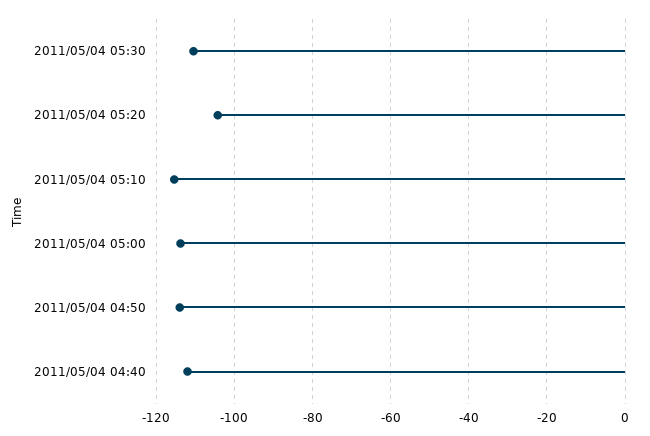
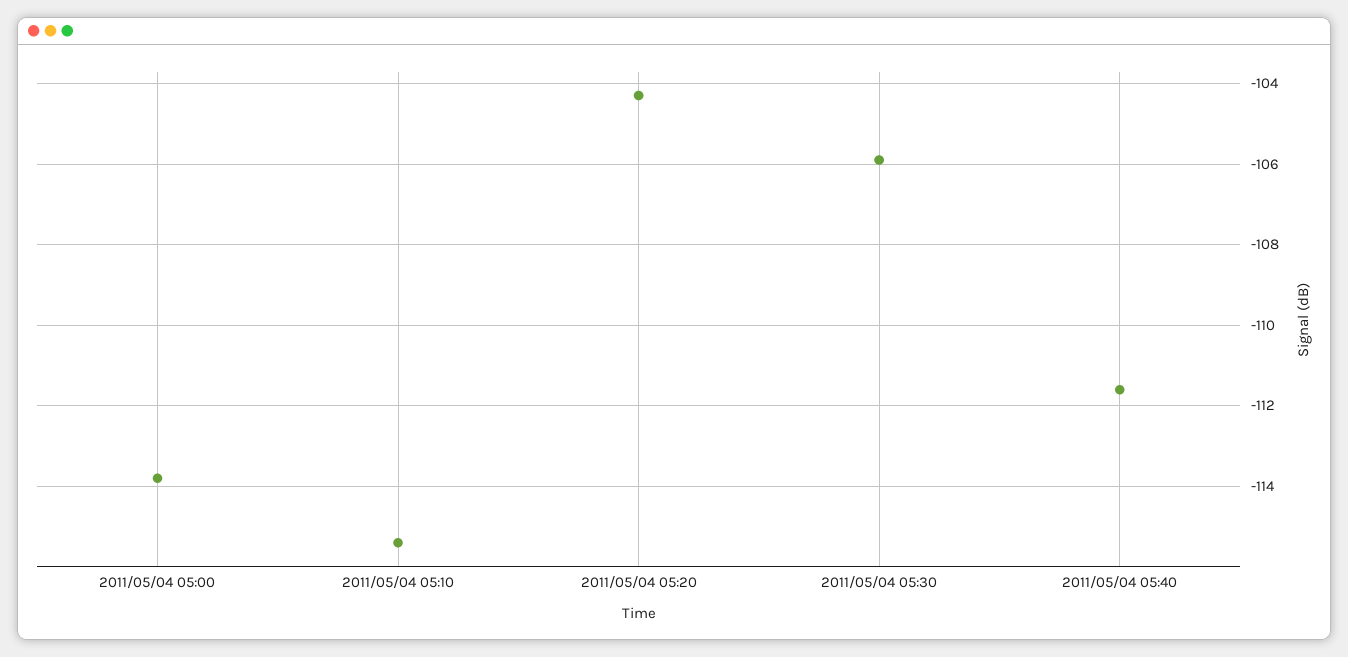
2011/05/04 05:30: -110 -> -106
2011/05/04 04:50: -114 -> none
2011/05/04 04:40: -112 -> none
2011/05/04 05:40: none -> -111.5

